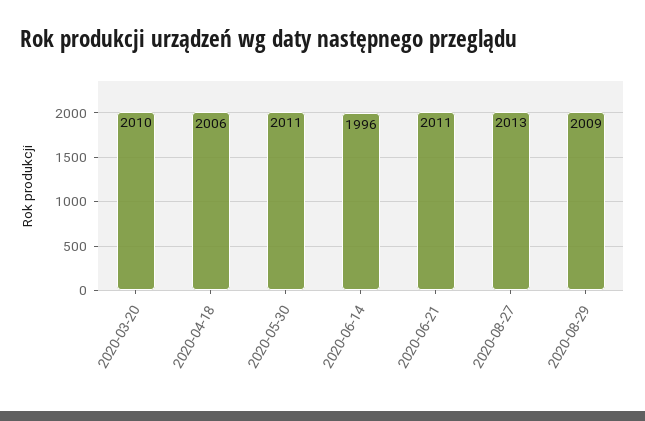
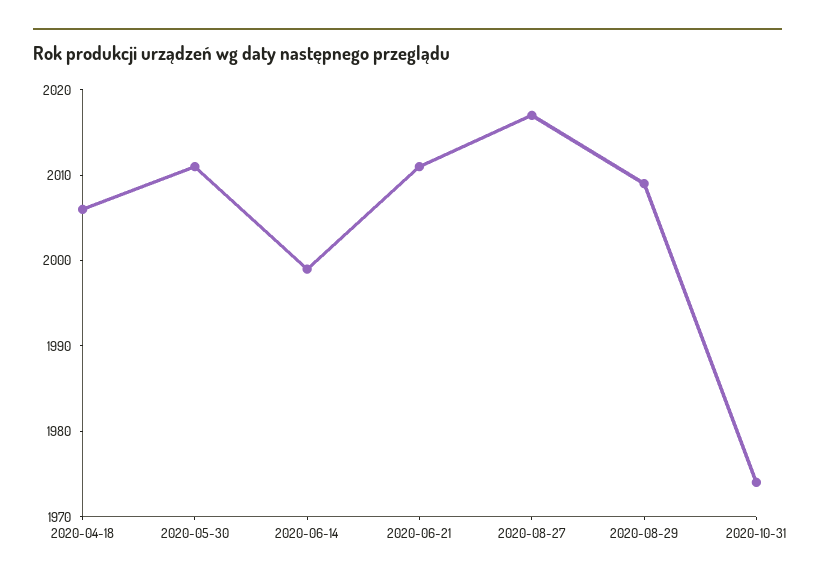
2020-03-20: 2010 -> none
2020-06-14: 1996 -> 1999
2020-08-27: 2013 -> 2017
2020-10-31: none -> 1974

